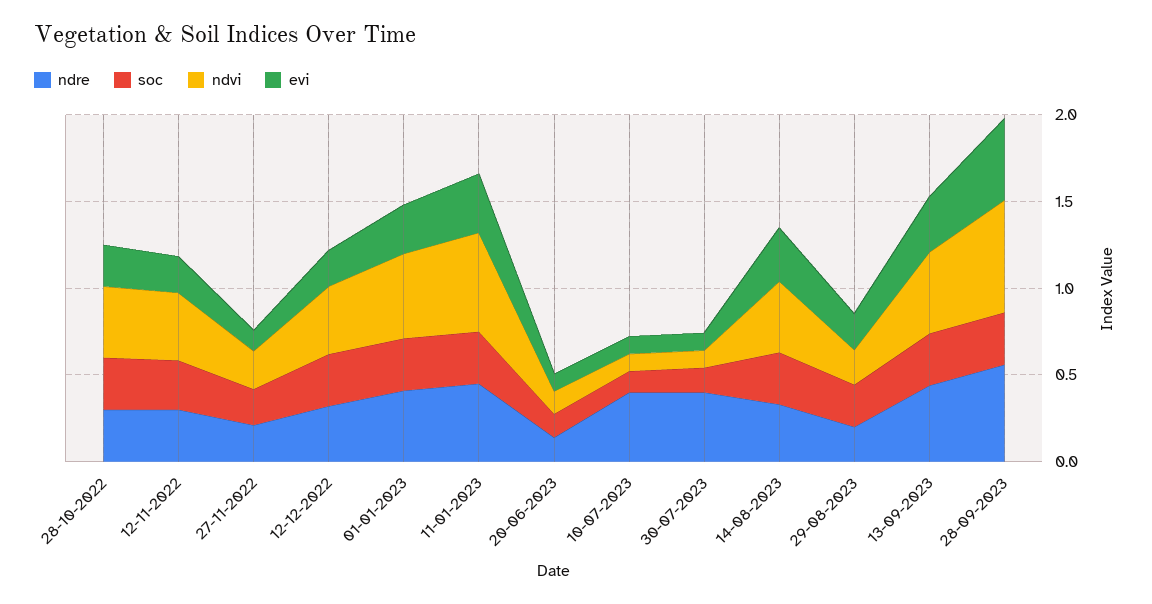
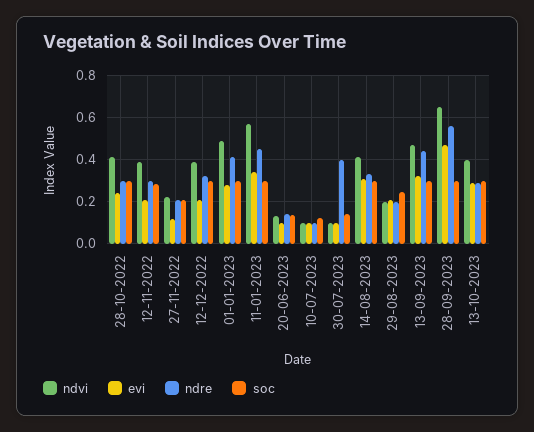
ndre, 10-07-2023: 0.4 -> 0.1
ndvi, 13-10-2023: none -> 0.4
evi, 13-10-2023: none -> 0.3
ndre, 13-10-2023: none -> 0.3
soc, 13-10-2023: none -> 0.3

